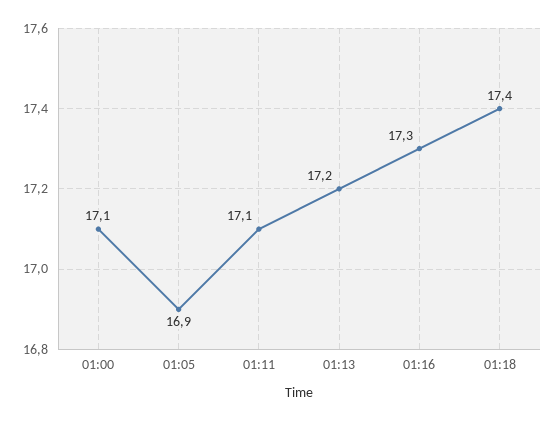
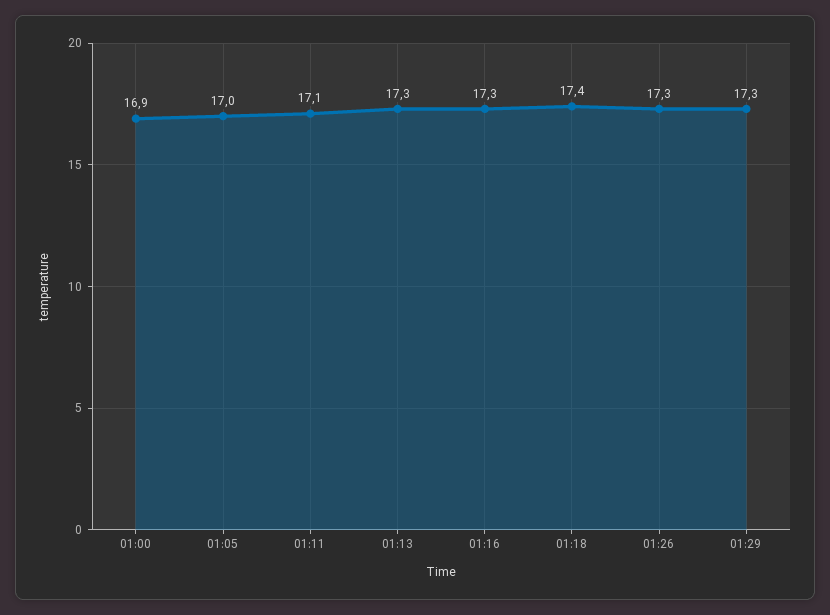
01:00: 17.1 -> 16.9
01:05: 16.9 -> 17
01:13: 17.2 -> 17.3
01:26: none -> 17.3
01:29: none -> 17.3

